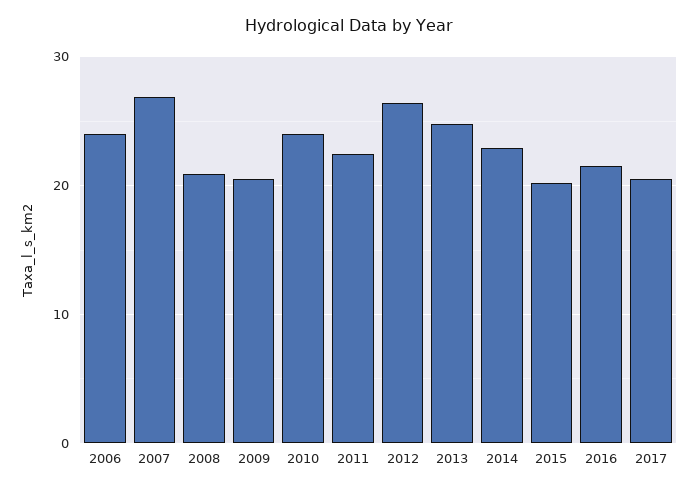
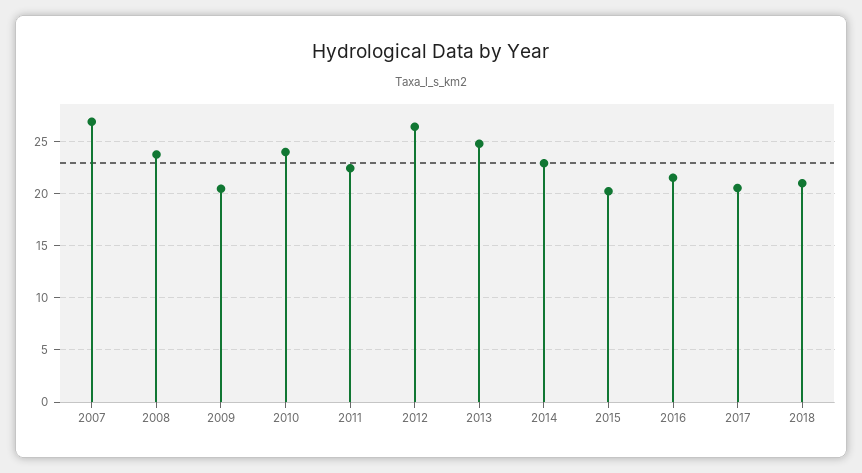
2006: 24 -> none
2008: 21 -> 24
2018: none -> 21

